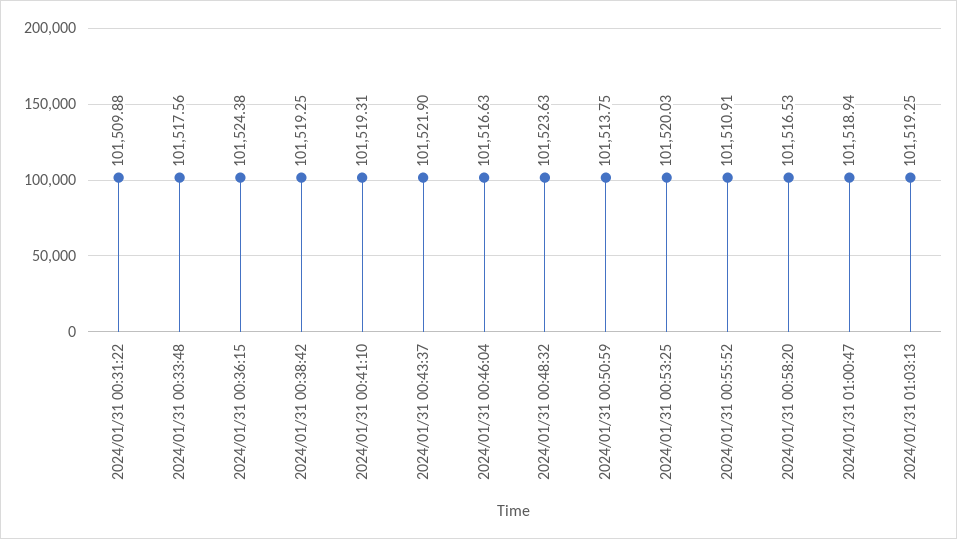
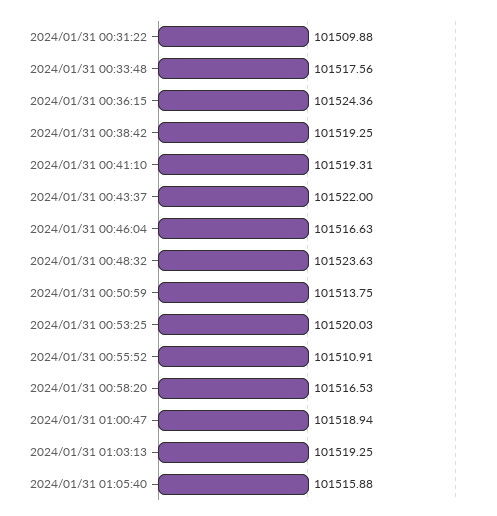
2024/01/31 00:36:15: 101524.38 -> 101524.36
2024/01/31 00:43:37: 101521.9 -> 101522
2024/01/31 01:05:40: none -> 101515.88

